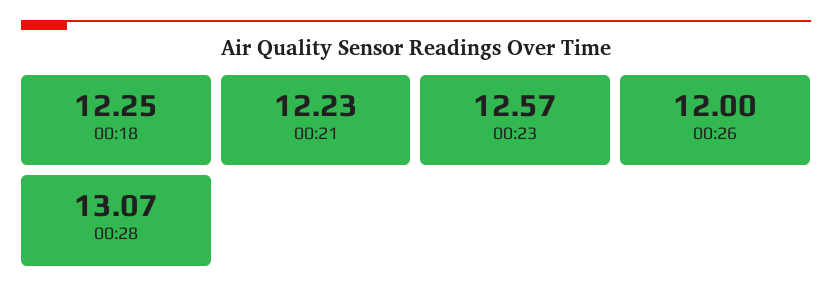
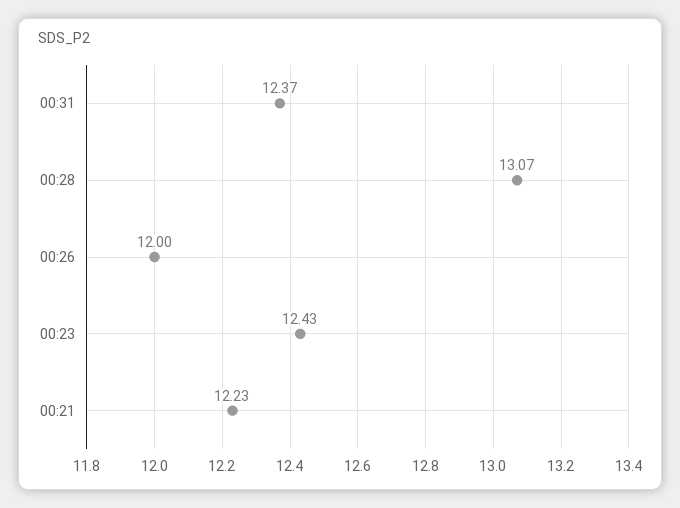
00:18: 12.25 -> none
00:23: 12.57 -> 12.43
00:31: none -> 12.37

